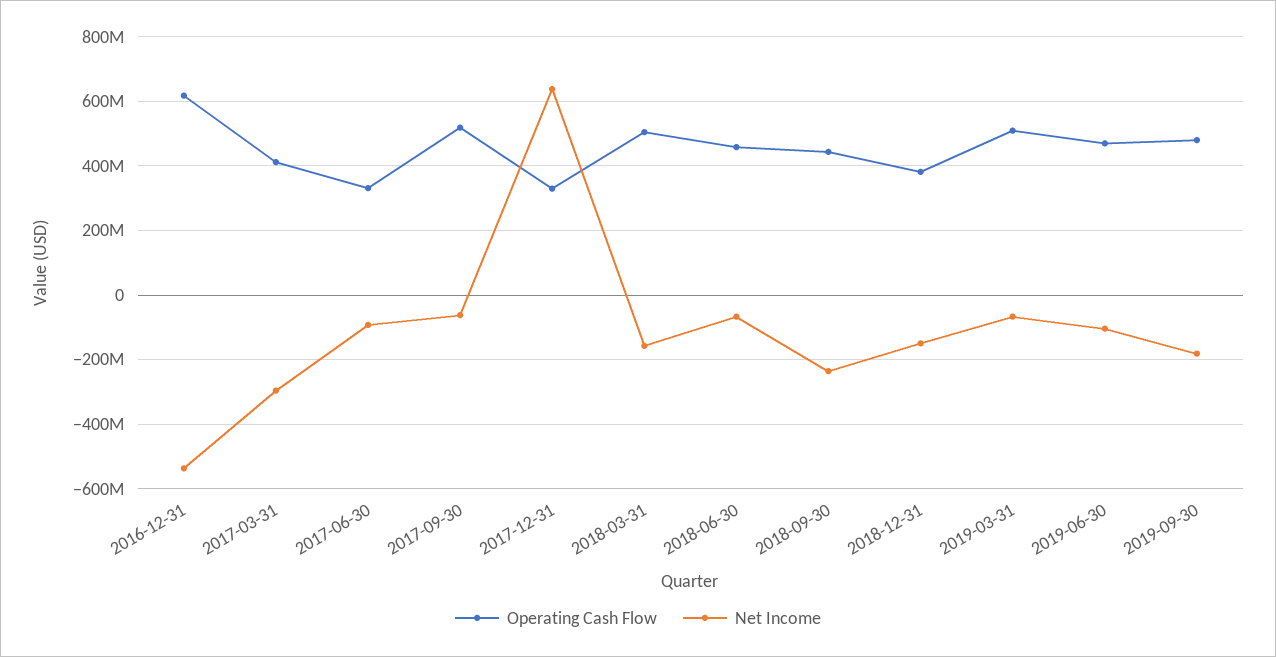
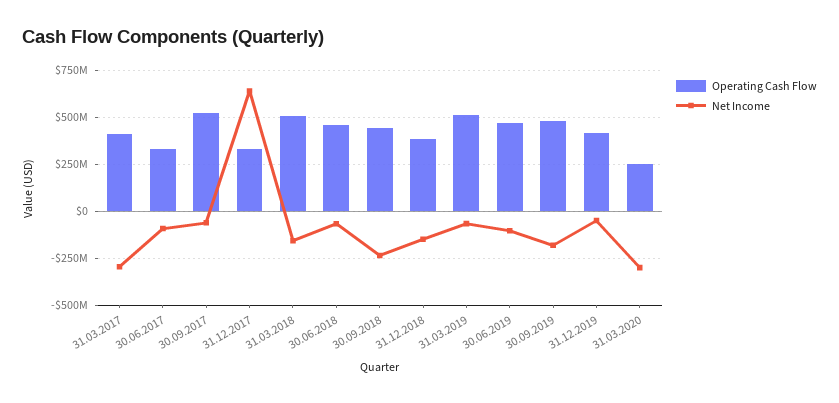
Operating Cash Flow, 2016-12-31: 620000000 -> none
Net Income, 2016-12-31: -540000000 -> none
Operating Cash Flow, 31.12.2019: none -> 400000000
Net Income, 31.12.2019: none -> -50000000
Operating Cash Flow, 31.03.2020: none -> 250000000
Net Income, 31.03.2020: none -> -300000000

